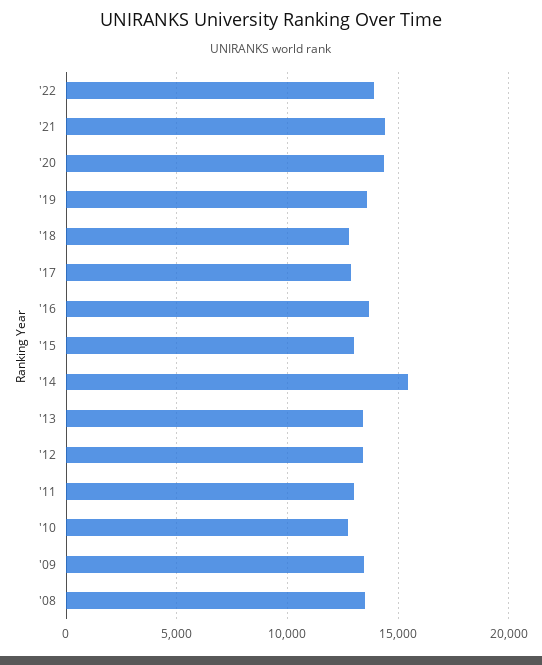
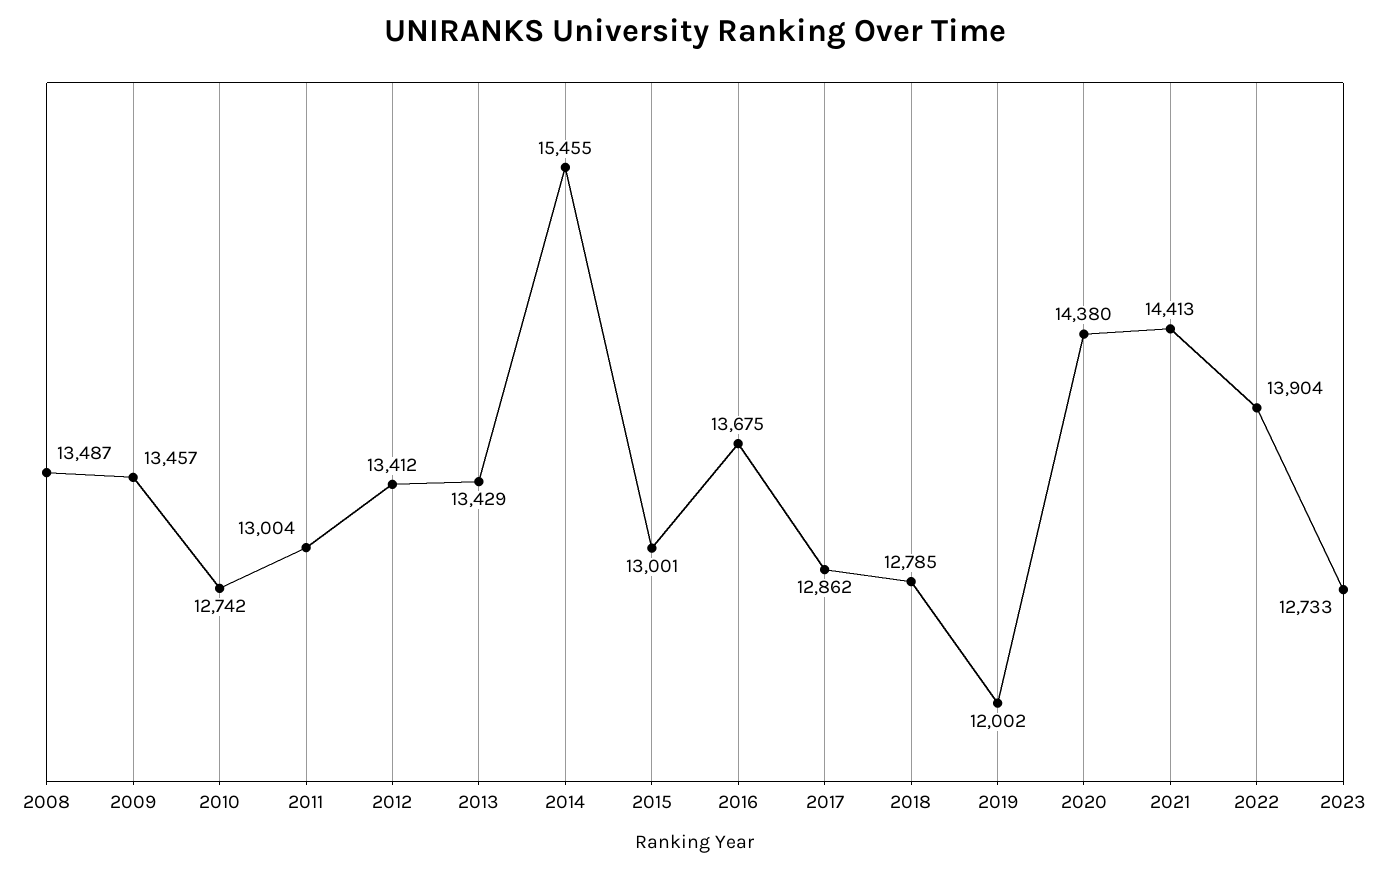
'19: 13500 -> 12002
2023: none -> 12733

